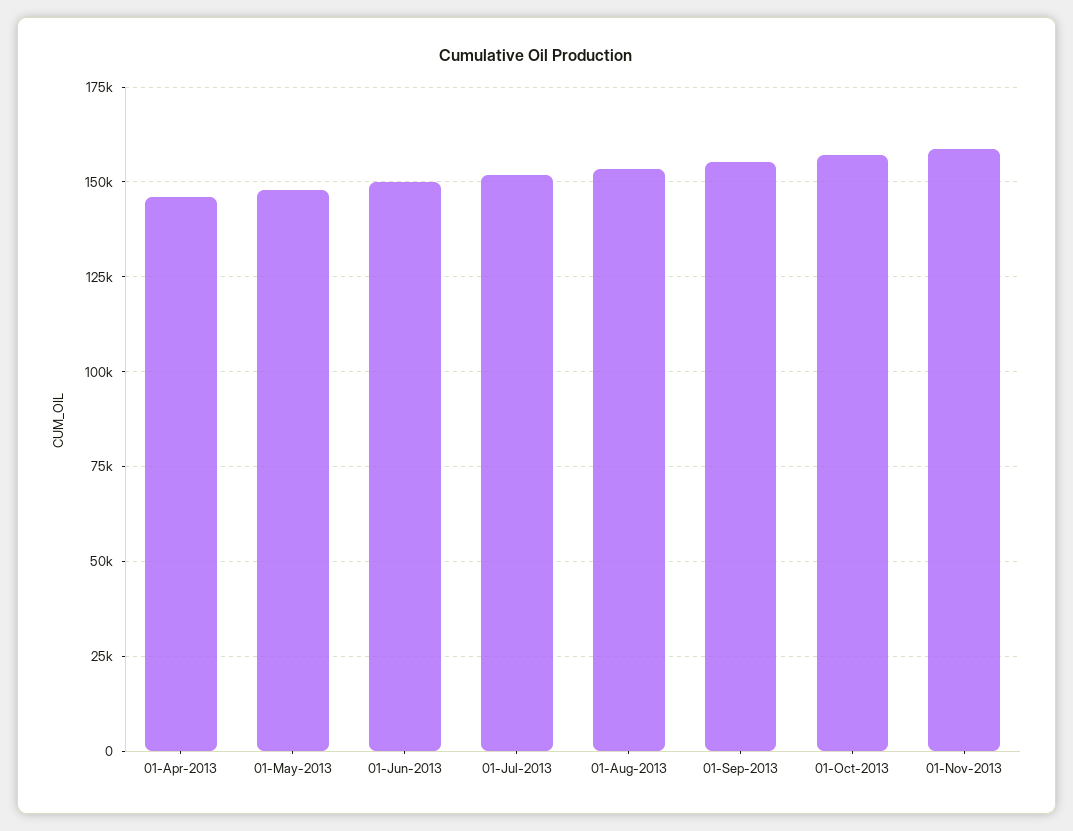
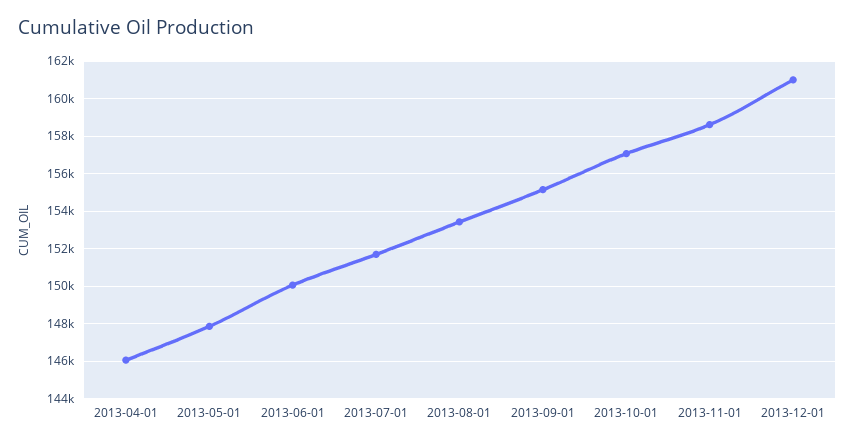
2013-12-01: none -> 161000

